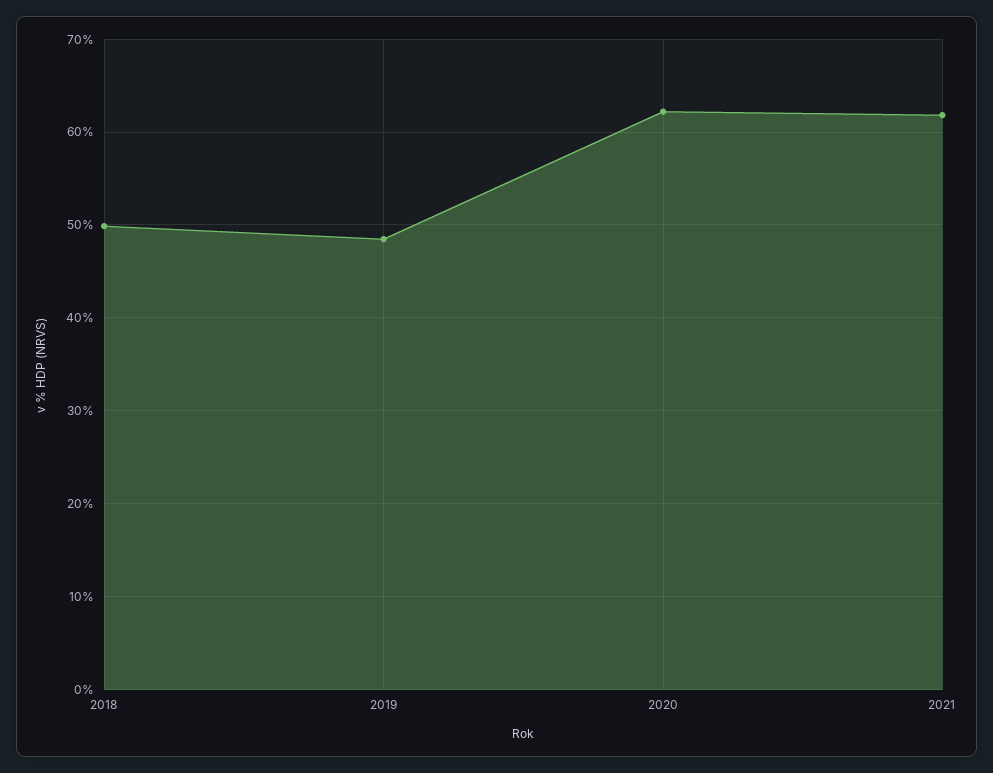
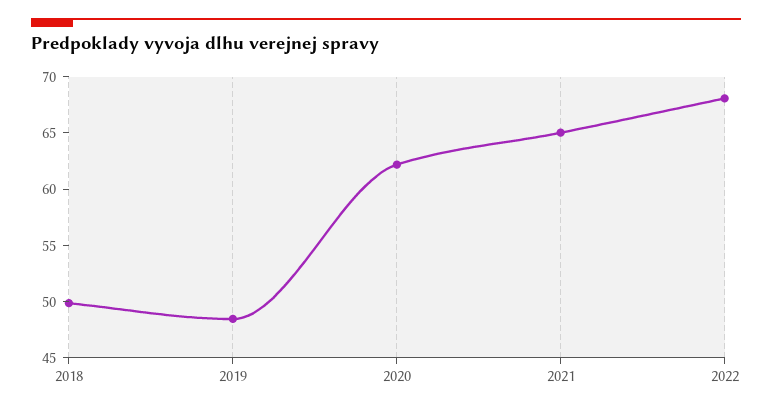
2021: 62 -> 65
2022: none -> 68

